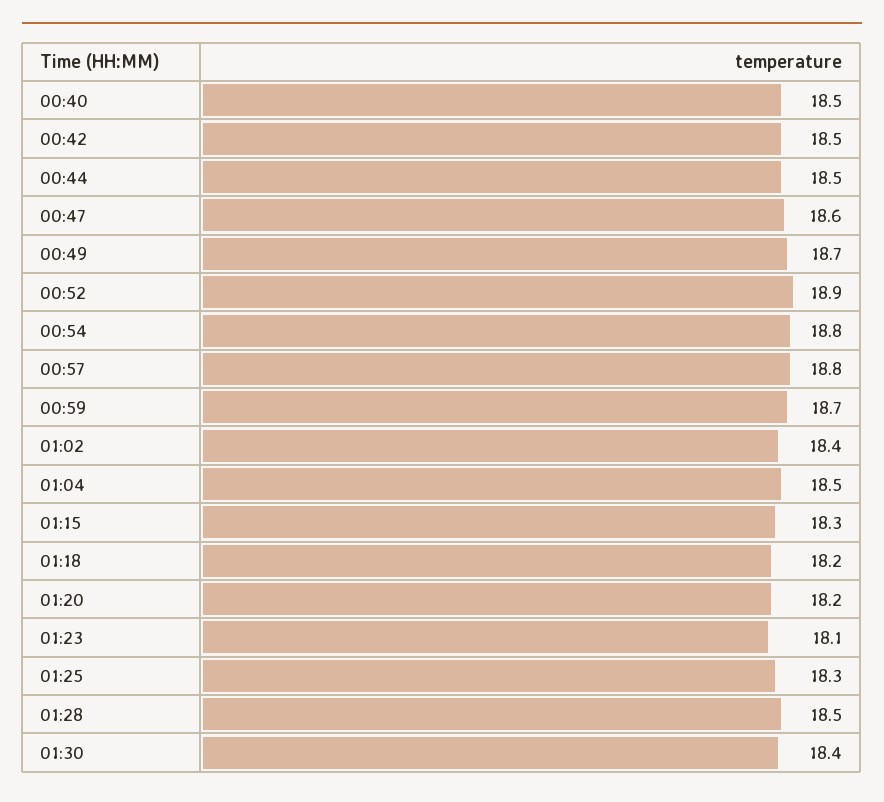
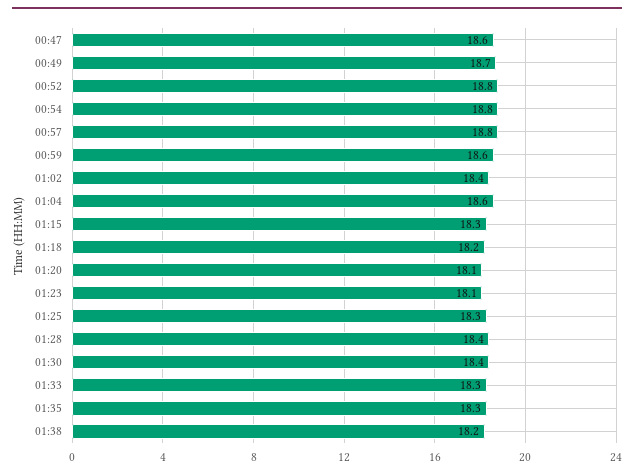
00:40: 18.5 -> none
00:42: 18.5 -> none
00:44: 18.5 -> none
00:52: 18.9 -> 18.8
00:59: 18.7 -> 18.6
01:04: 18.5 -> 18.6
01:20: 18.2 -> 18.1
01:28: 18.5 -> 18.4
01:33: none -> 18.3
01:35: none -> 18.3
01:38: none -> 18.2

